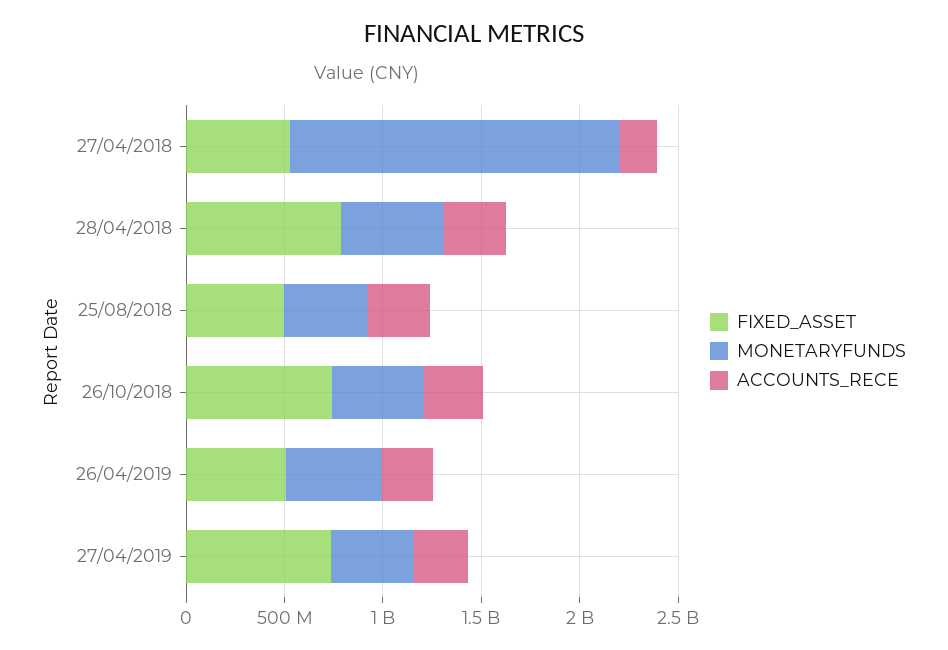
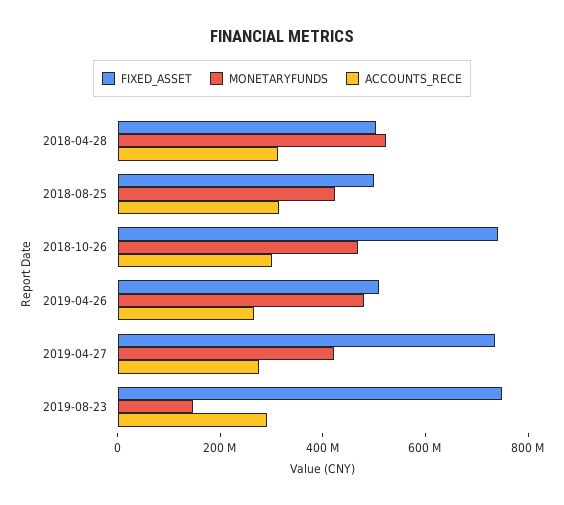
FIXED_ASSET, 27/04/2018: 500000000 -> none
MONETARYFUNDS, 27/04/2018: 1700000000 -> none
ACCOUNTS_RECE, 27/04/2018: 200000000 -> none
FIXED_ASSET, 28/04/2018: 800000000 -> 500000000
FIXED_ASSET, 2019-08-23: none -> 750000000
MONETARYFUNDS, 2019-08-23: none -> 150000000
ACCOUNTS_RECE, 2019-08-23: none -> 300000000

